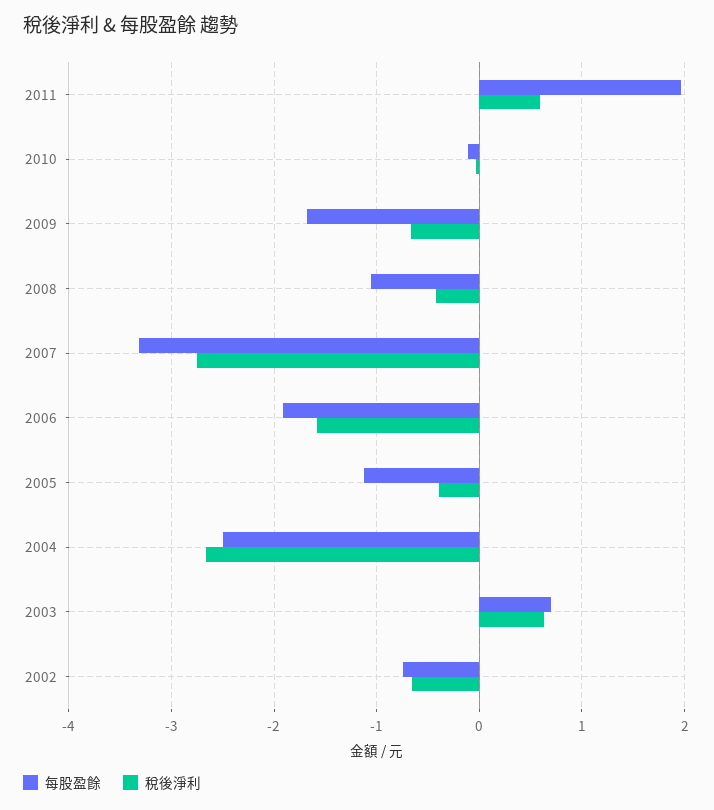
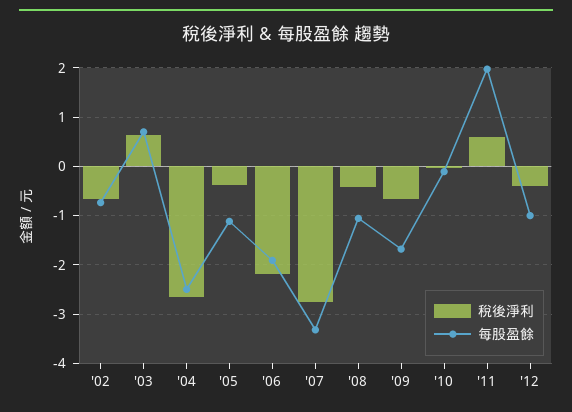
稅後淨利, 2006: -1.6 -> -2.2
稅後淨利, '12: none -> -0.4
每股盈餘, '12: none -> -1

